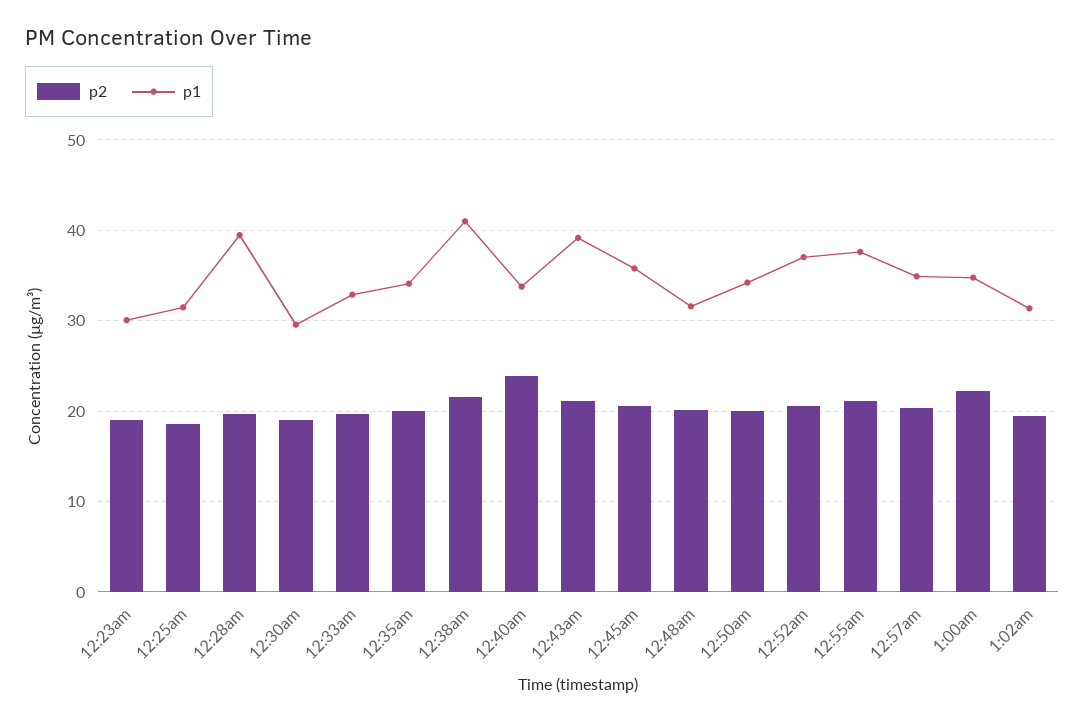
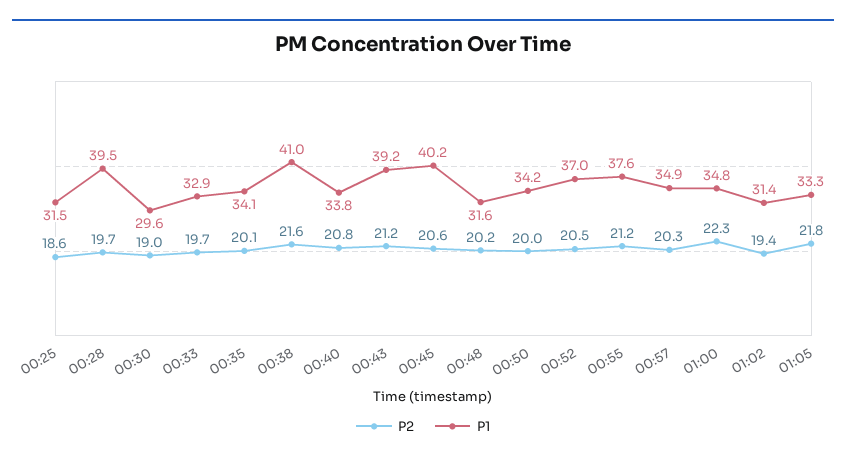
p2, 12:23am: 19 -> none
p1, 12:23am: 30 -> none
p2, 12:40am: 24 -> 20.8
p1, 12:45am: 36 -> 40.2
p2, 01:05: none -> 21.8
p1, 01:05: none -> 33.3

